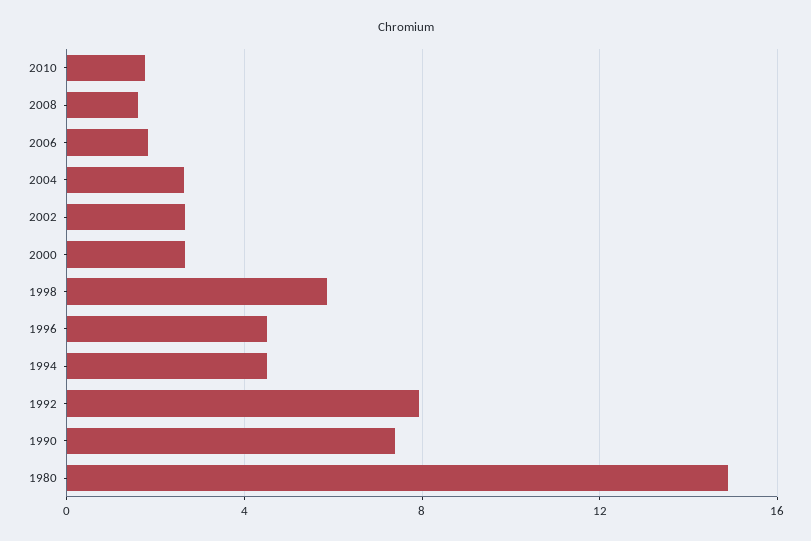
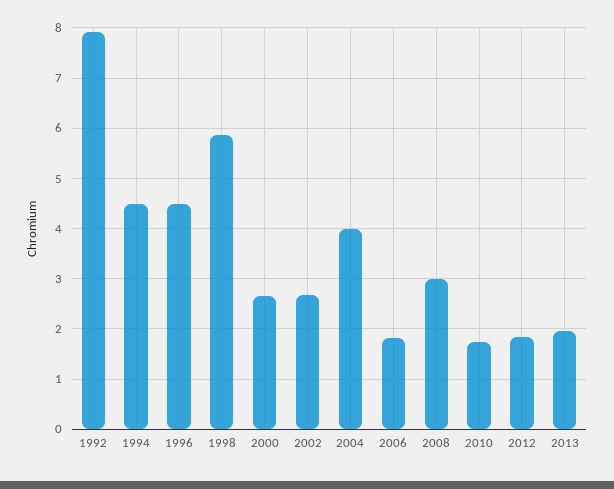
2008: 1.5 -> 3
2004: 2.5 -> 4
1990: 7.5 -> none
1980: 15 -> none
2012: none -> 1.8
2013: none -> 2

